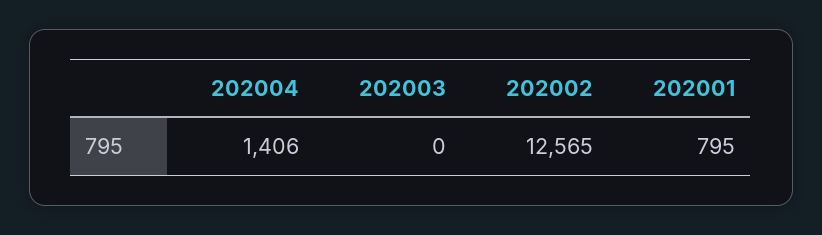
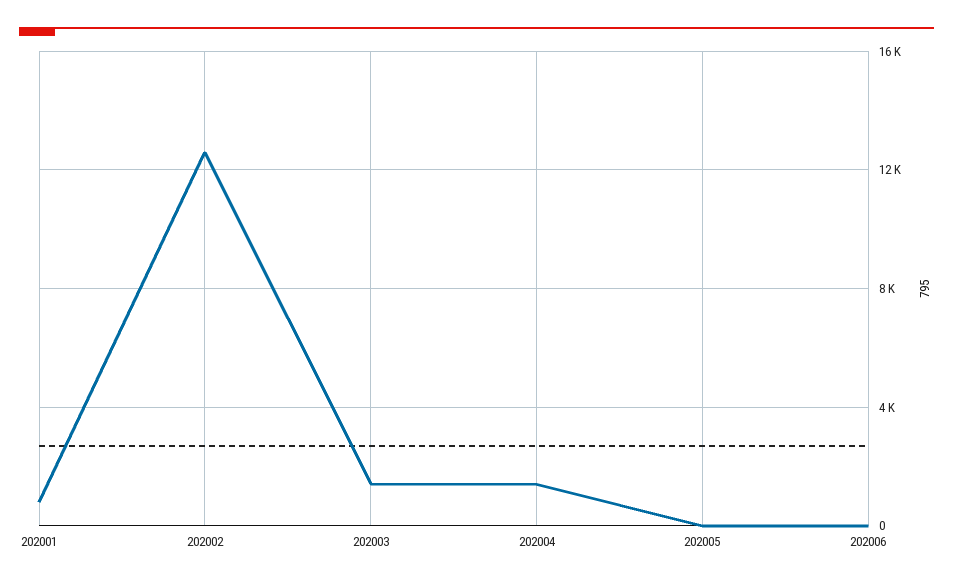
202003: 0 -> 1500
202005: none -> 0
202006: none -> 0

